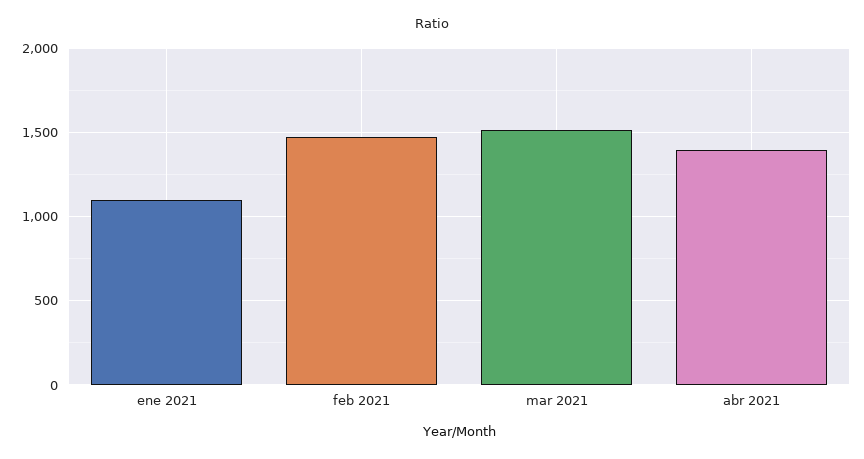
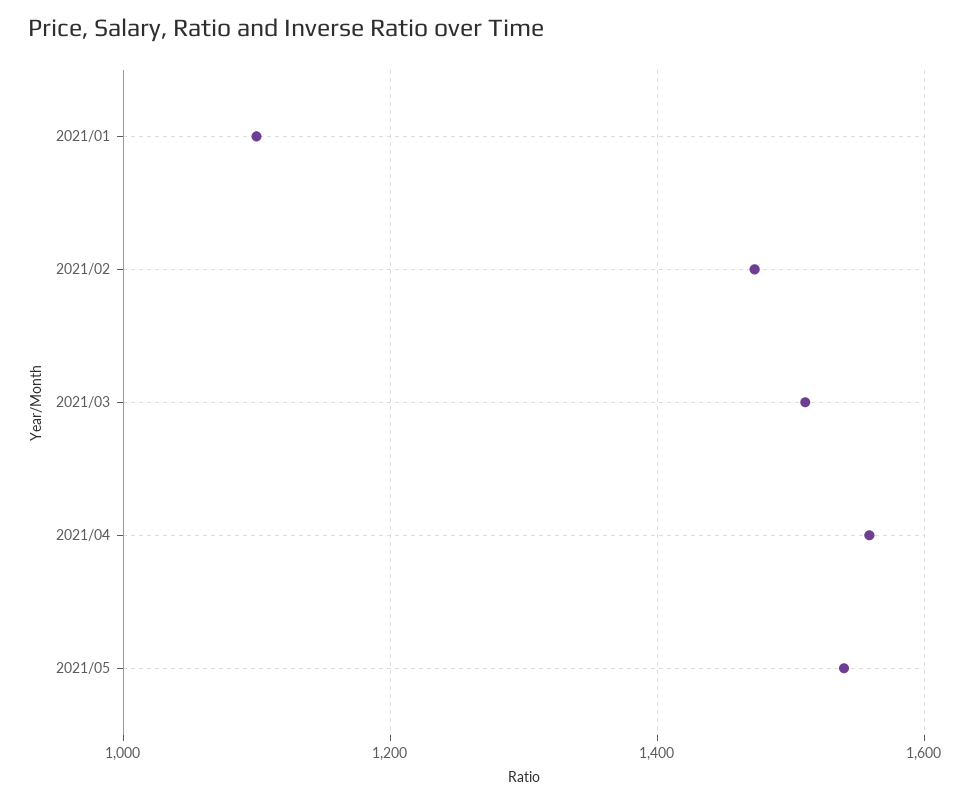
abr 2021: 1400 -> 1560
2021/05: none -> 1540

